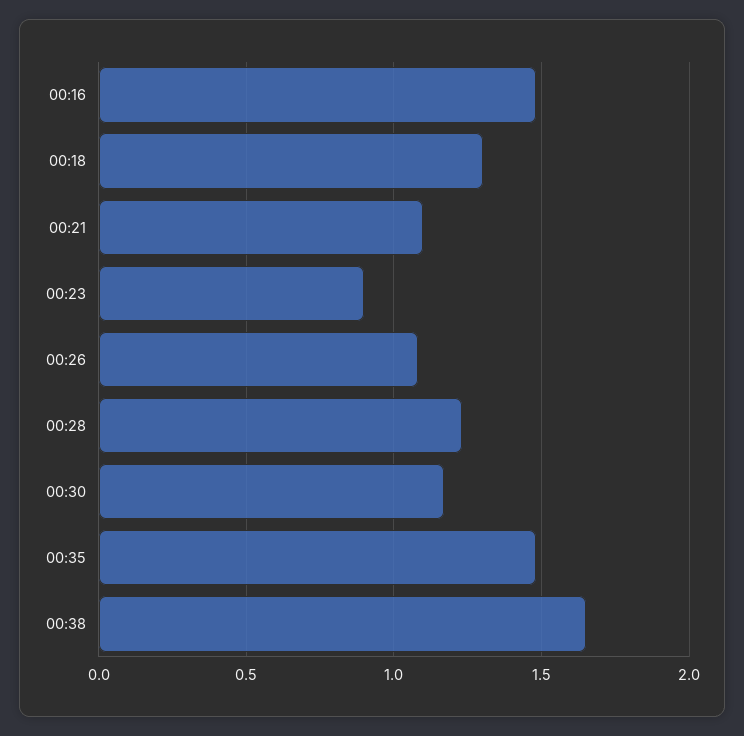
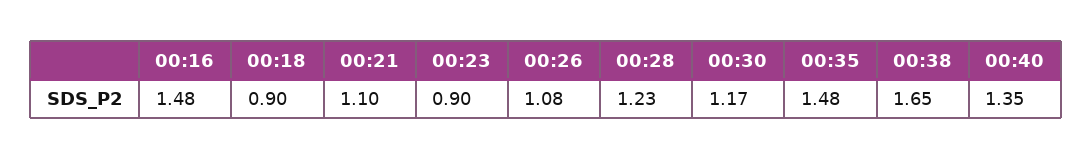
00:18: 1.3 -> 0.9
00:40: none -> 1.35

